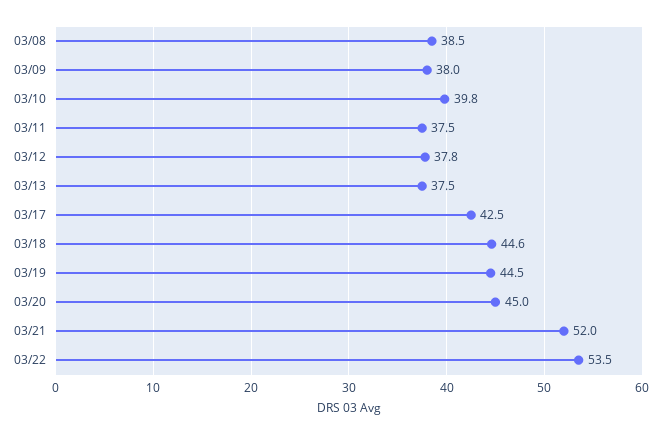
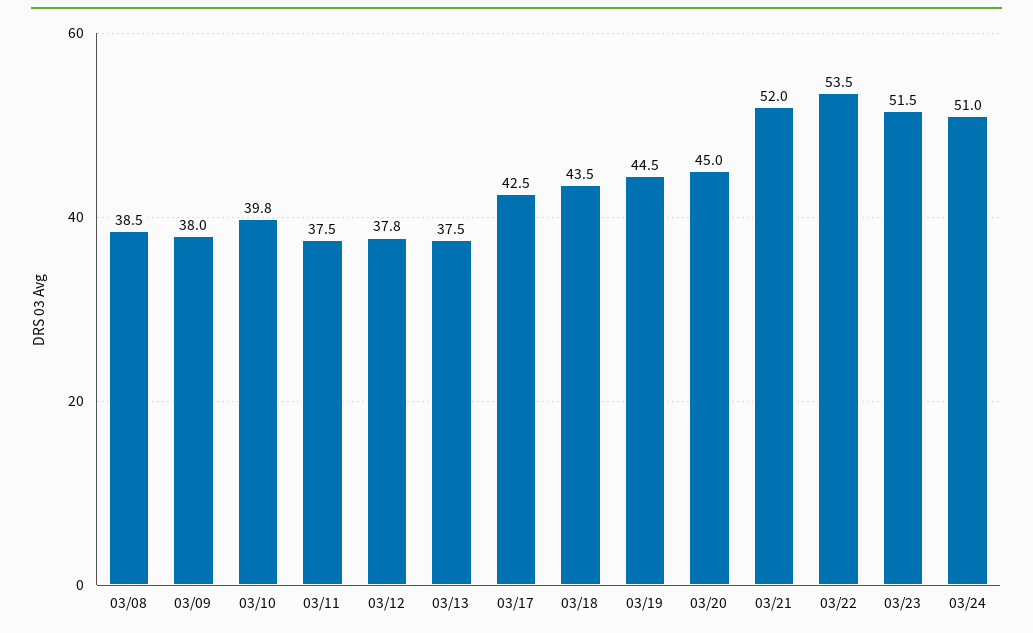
03/18: 44.6 -> 43.5
03/23: none -> 51.5
03/24: none -> 51

